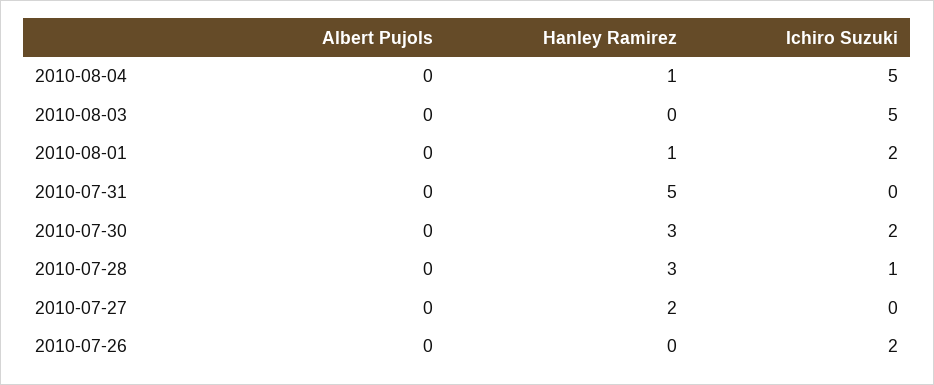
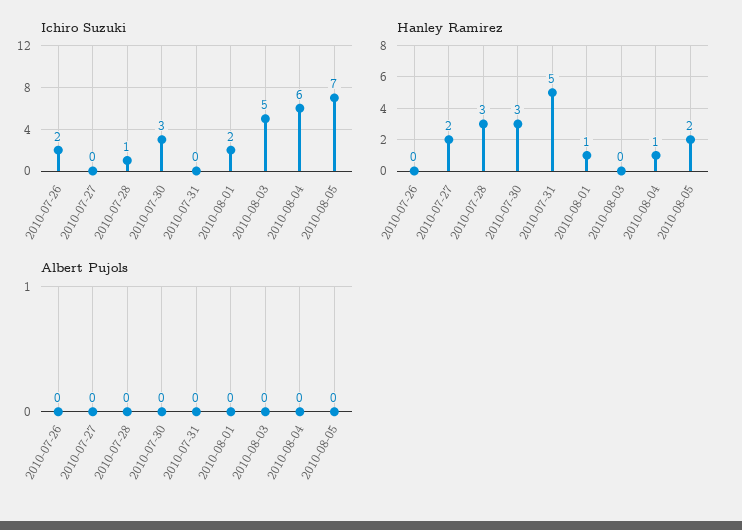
Ichiro Suzuki, 2010-08-04: 5 -> 6
Ichiro Suzuki, 2010-07-30: 2 -> 3
Ichiro Suzuki, 2010-08-05: none -> 7
Hanley Ramirez, 2010-08-05: none -> 2
Albert Pujols, 2010-08-05: none -> 0

